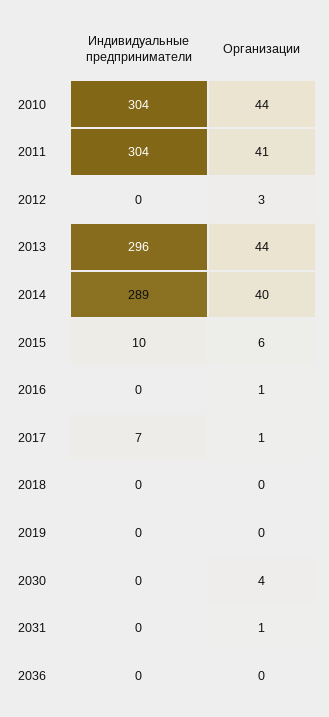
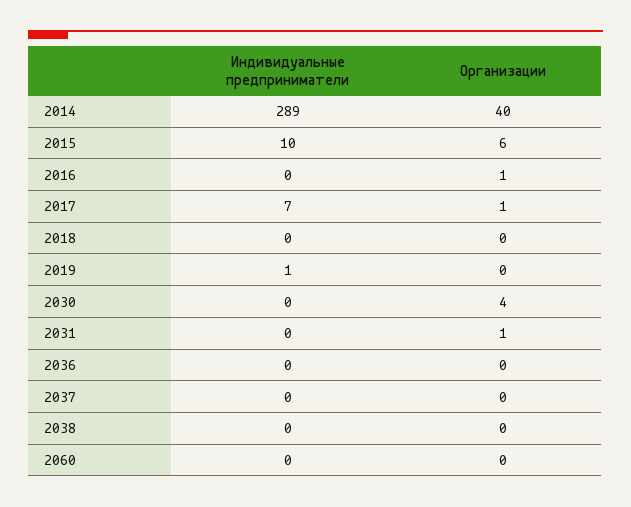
Индивидуальные предприниматели, 2010: 304 -> none
Организации, 2010: 44 -> none
Индивидуальные предприниматели, 2011: 304 -> none
Организации, 2011: 41 -> none
Индивидуальные предприниматели, 2012: 0 -> none
Организации, 2012: 3 -> none
Индивидуальные предприниматели, 2013: 296 -> none
Организации, 2013: 44 -> none
Индивидуальные предприниматели, 2019: 0 -> 1
Индивидуальные предприниматели, 2037: none -> 0
Организации, 2037: none -> 0
Индивидуальные предприниматели, 2038: none -> 0
Организации, 2038: none -> 0
Индивидуальные предприниматели, 2060: none -> 0
Организации, 2060: none -> 0

